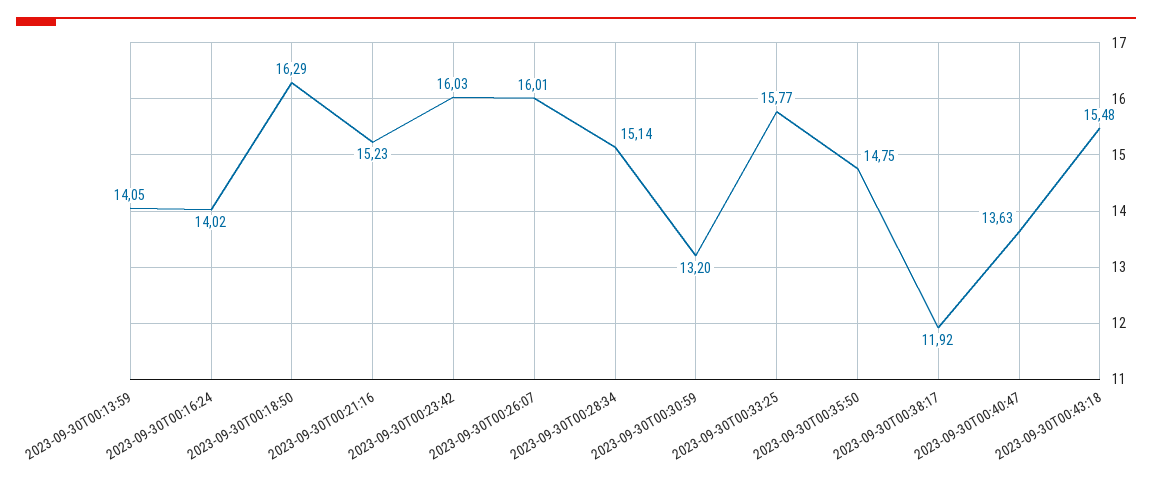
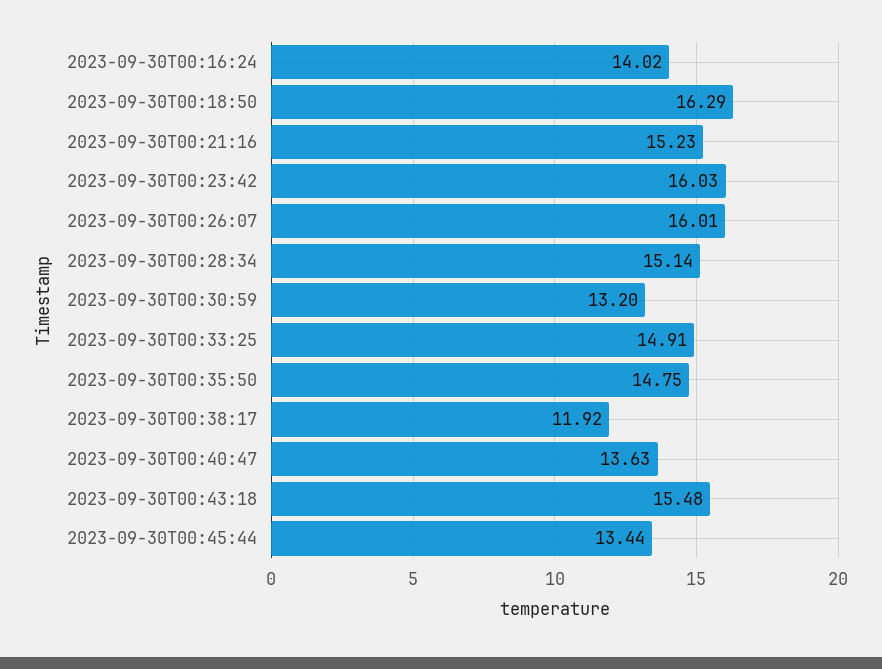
2023-09-30T00:13:59: 14.05 -> none
2023-09-30T00:33:25: 15.77 -> 14.91
2023-09-30T00:45:44: none -> 13.44

